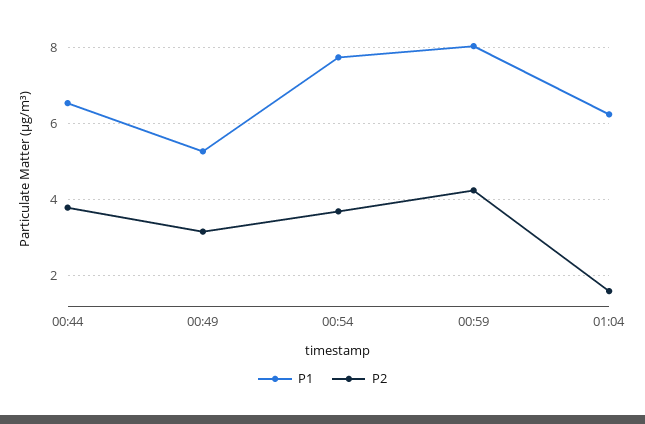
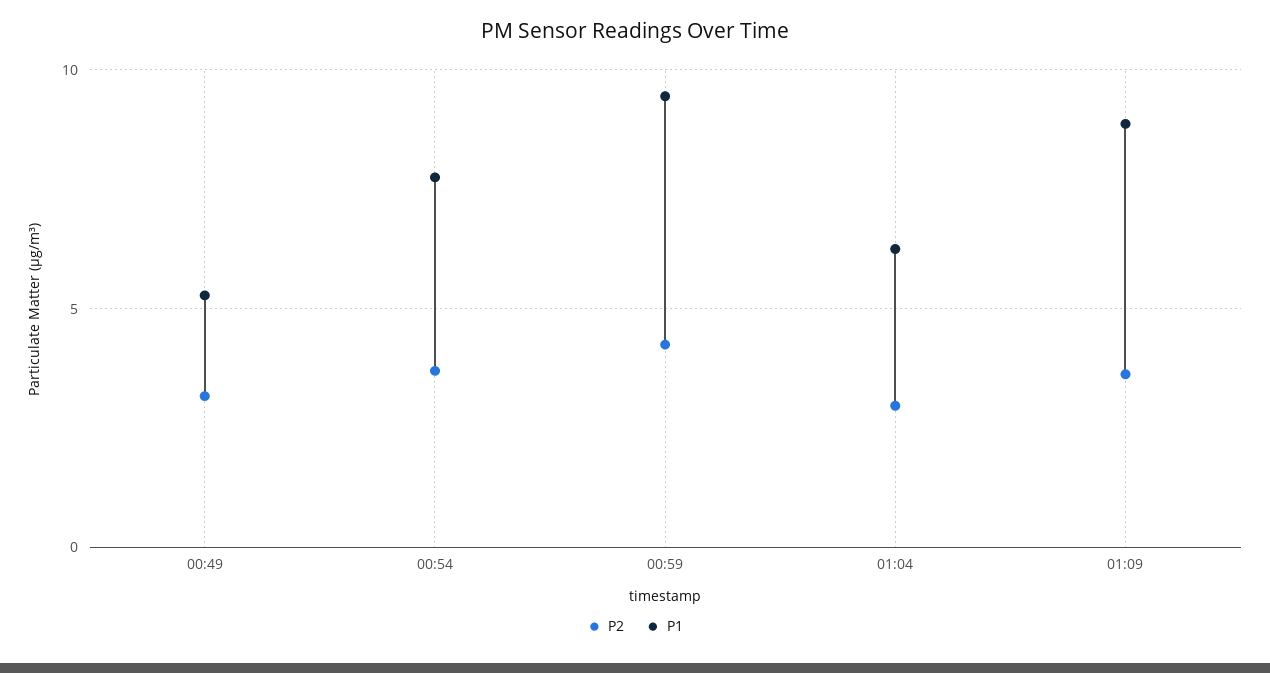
P1, 00:44: 6.6 -> none
P2, 00:44: 3.8 -> none
P1, 00:59: 8 -> 9.5
P2, 01:04: 1.6 -> 3
P2, 01:09: none -> 3.5
P1, 01:09: none -> 9

